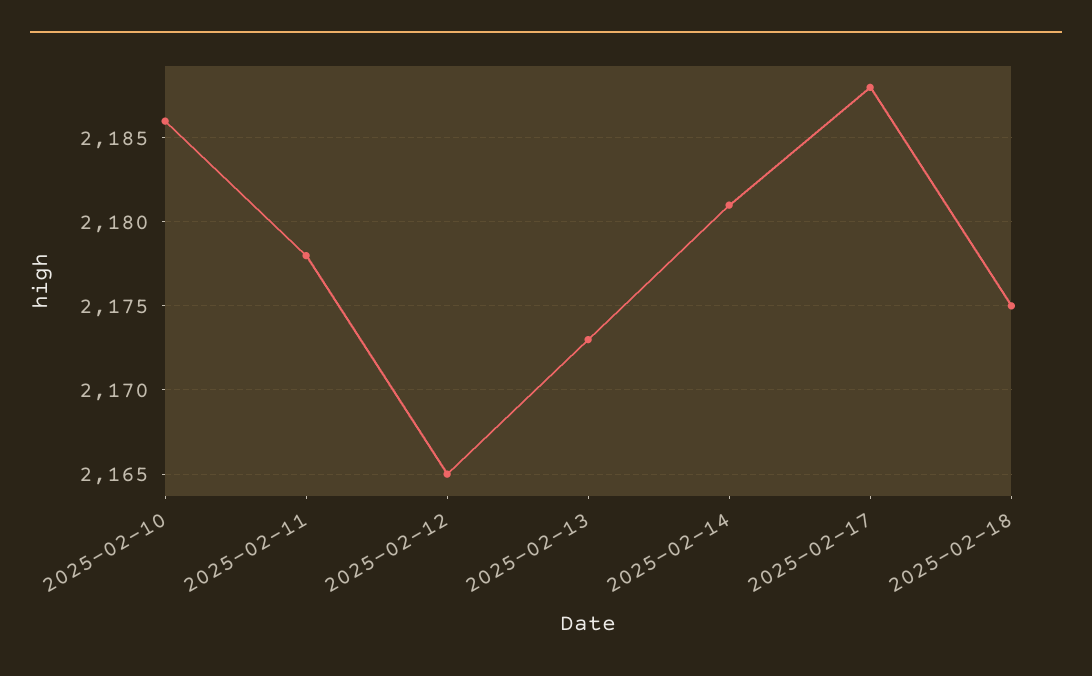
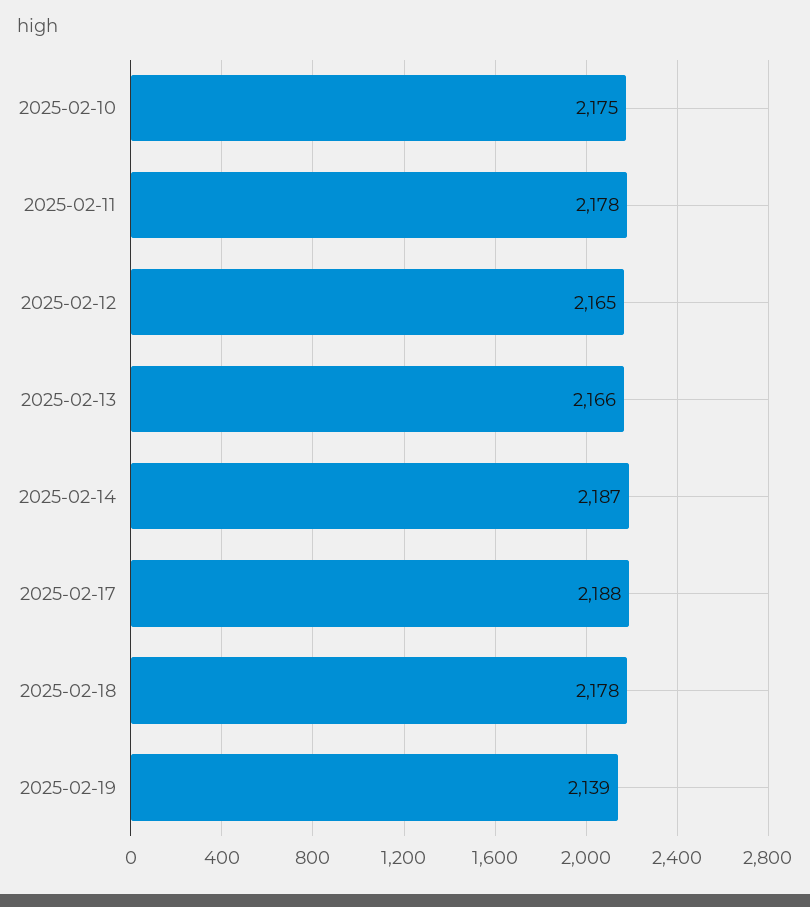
2025-02-10: 2186 -> 2175
2025-02-13: 2173 -> 2166
2025-02-14: 2181 -> 2187
2025-02-18: 2175 -> 2178
2025-02-19: none -> 2139

